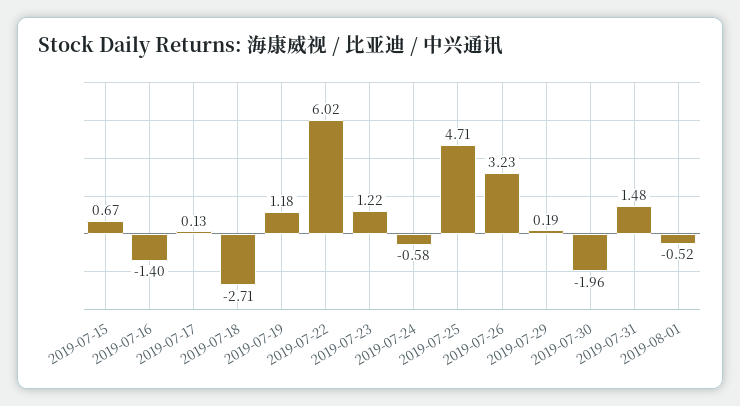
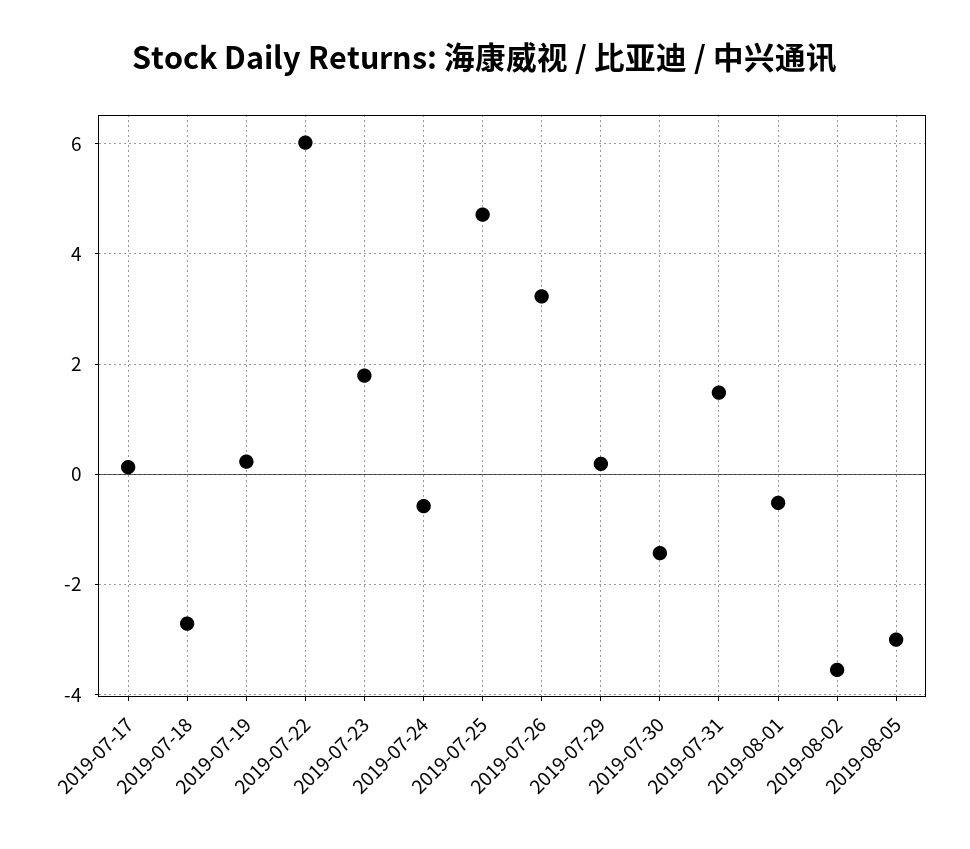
2019-07-15: 0.67 -> none
2019-07-16: -1.4 -> none
2019-07-19: 1.18 -> 0.2
2019-07-23: 1.22 -> 1.8
2019-07-30: -1.96 -> -1.4
2019-08-02: none -> -3.6
2019-08-05: none -> -3

